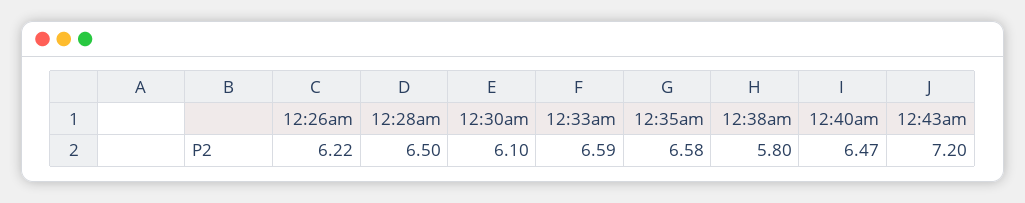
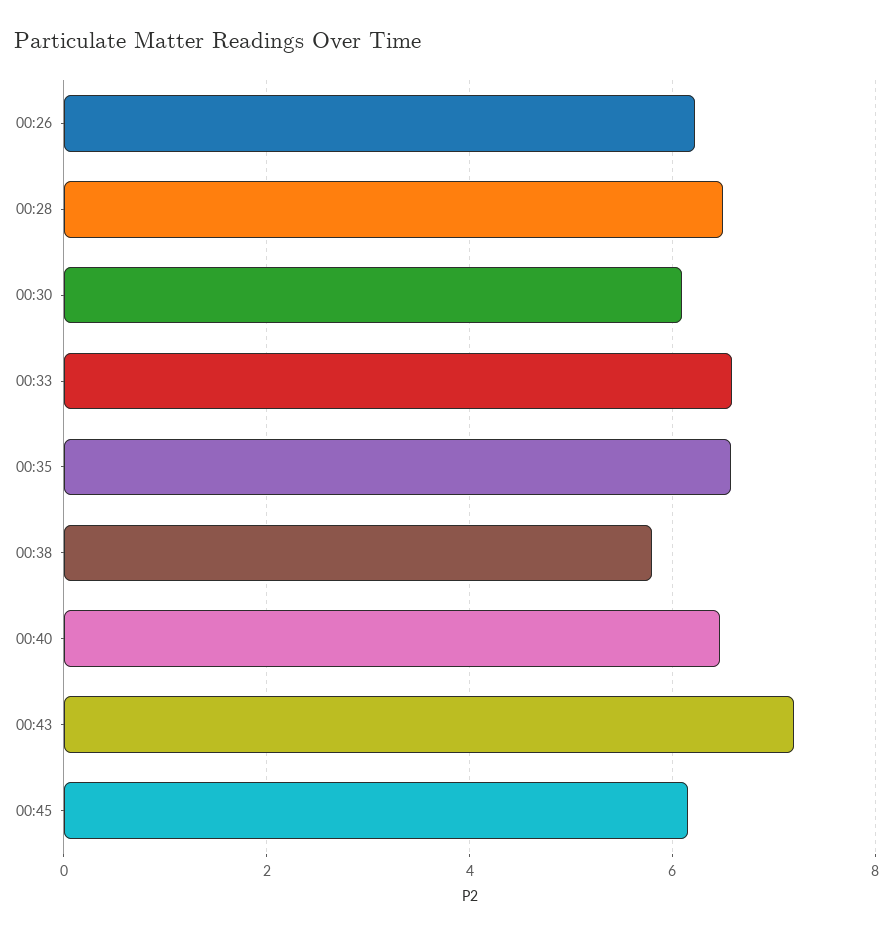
00:45: none -> 6.2

